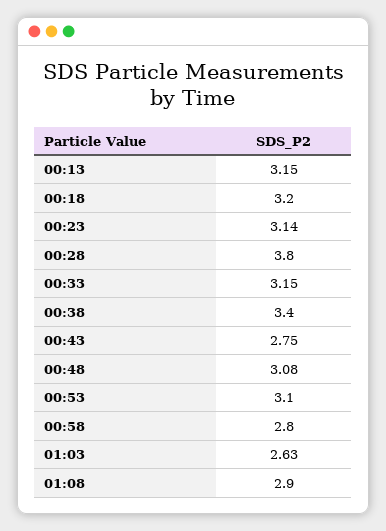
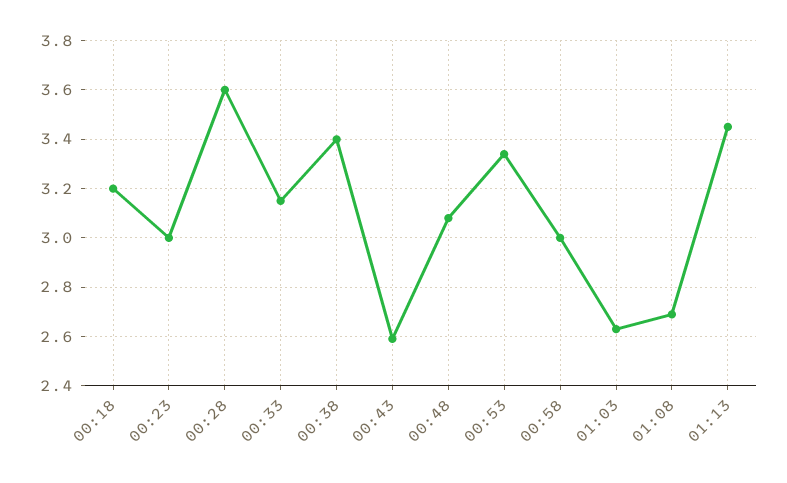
00:13: 3.15 -> none
00:23: 3.14 -> 3
00:28: 3.8 -> 3.6
00:43: 2.75 -> 2.6
00:53: 3.1 -> 3.35
00:58: 2.8 -> 3
01:08: 2.9 -> 2.7
01:13: none -> 3.45

